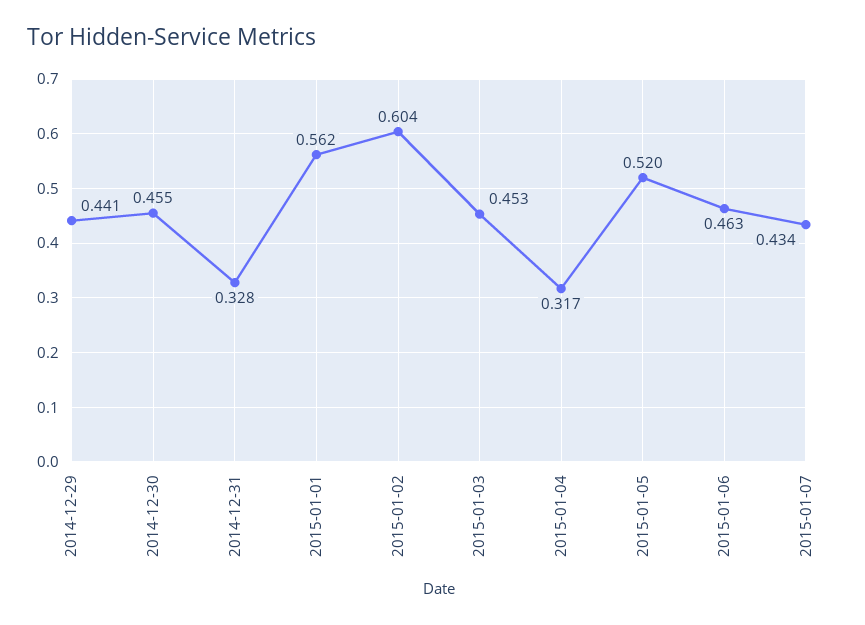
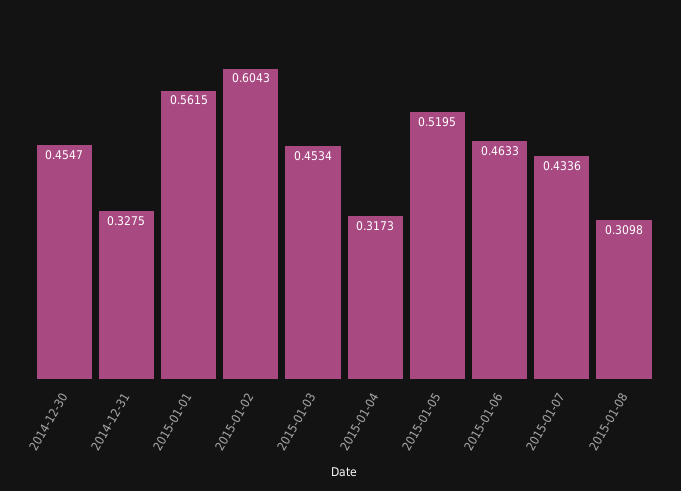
2014-12-29: 0.441 -> none
2015-01-08: none -> 0.3098

